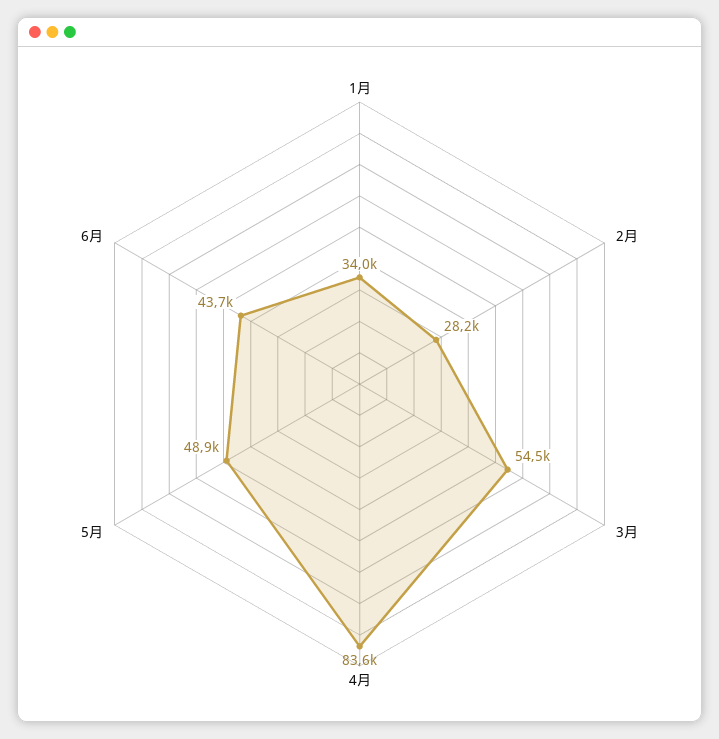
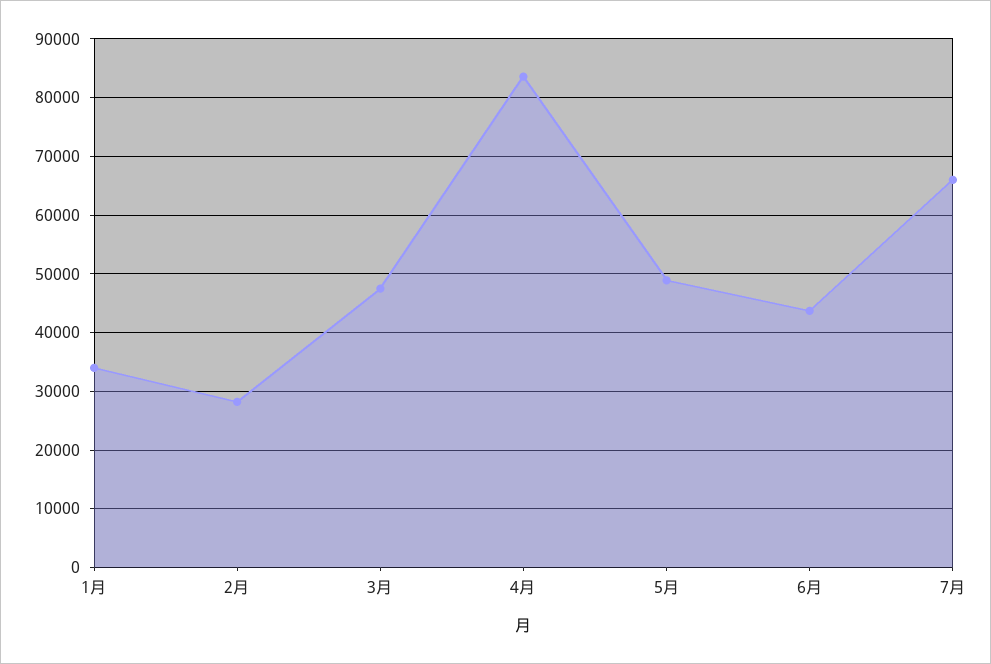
3月: 54500 -> 48000
7月: none -> 66000

